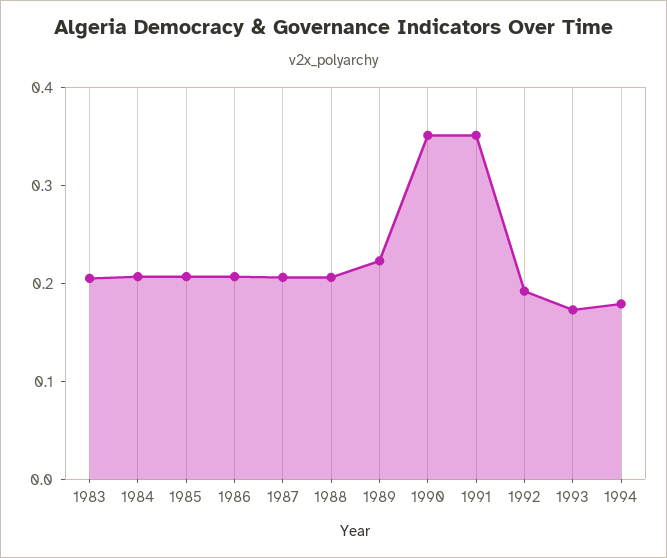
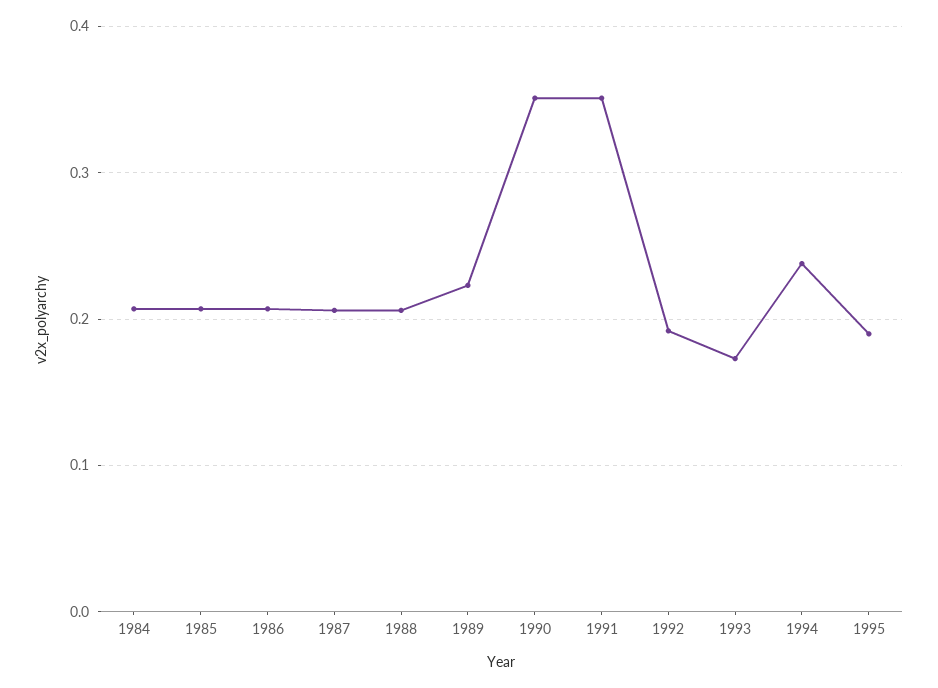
1983: 0.2 -> none
1994: 0.18 -> 0.24
1995: none -> 0.19

